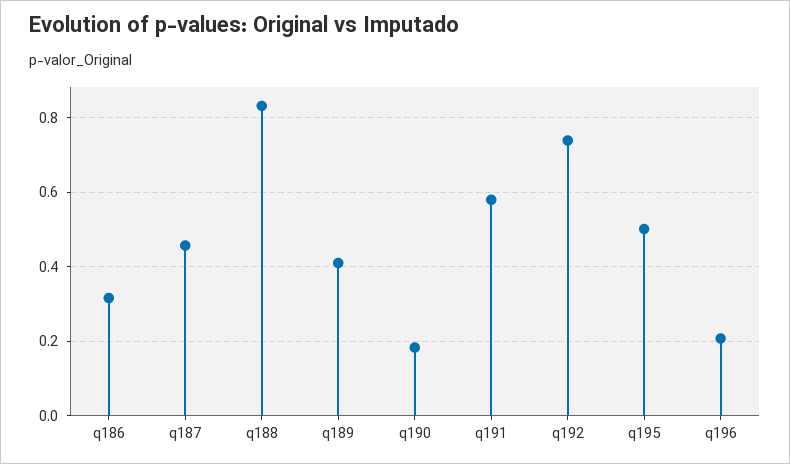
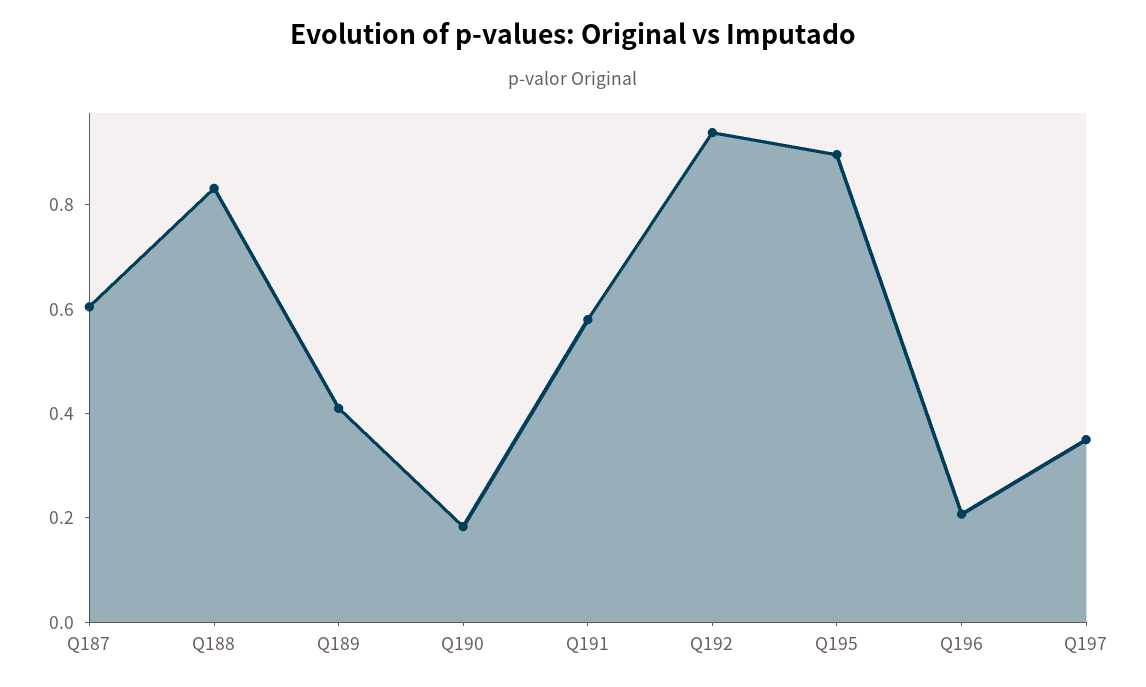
q186: 0.32 -> none
q187: 0.46 -> 0.6
q192: 0.74 -> 0.95
q195: 0.5 -> 0.9
Q197: none -> 0.35

